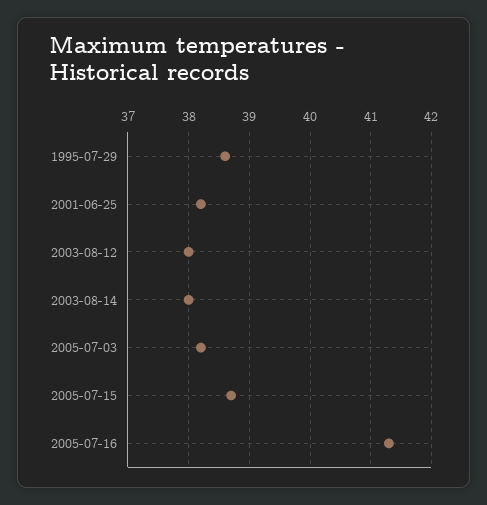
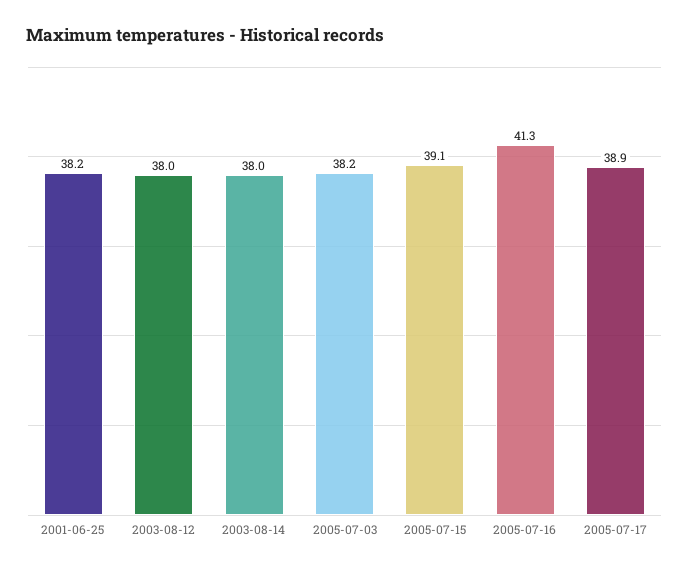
1995-07-29: 38.6 -> none
2005-07-15: 38.7 -> 39.1
2005-07-17: none -> 38.9

